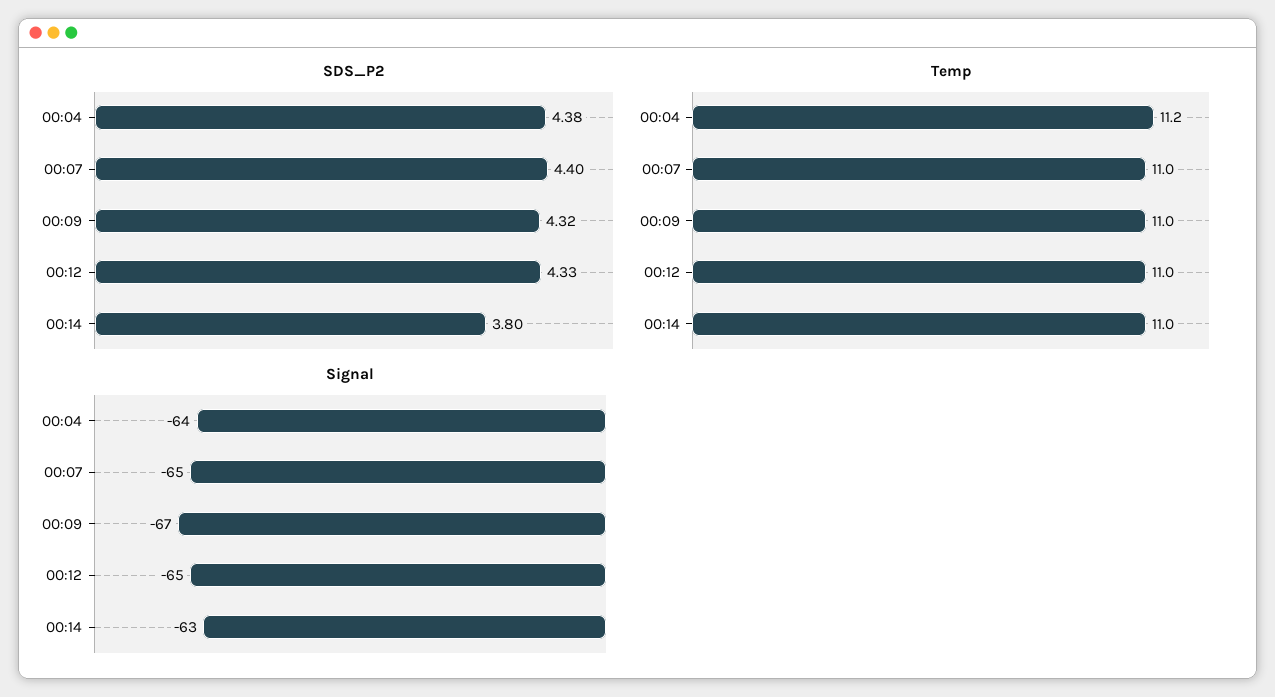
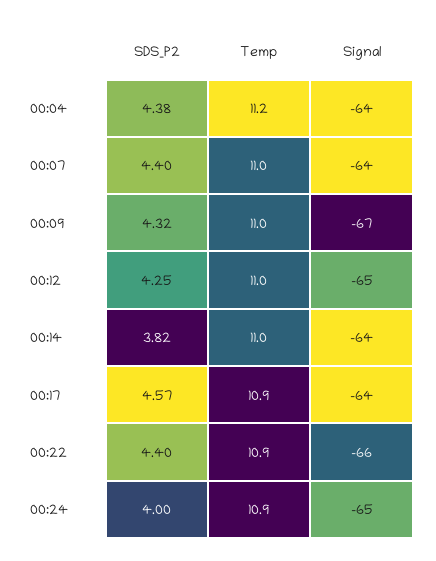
SDS_P2, 00:12: 4.33 -> 4.25
SDS_P2, 00:14: 3.8 -> 3.82
Signal, 00:07: -65 -> -64
Signal, 00:14: -63 -> -64
SDS_P2, 00:17: none -> 4.57
Temp, 00:17: none -> 10.9
Signal, 00:17: none -> -64
SDS_P2, 00:22: none -> 4.4
Temp, 00:22: none -> 10.9
Signal, 00:22: none -> -66
SDS_P2, 00:24: none -> 4
Temp, 00:24: none -> 10.9
Signal, 00:24: none -> -65

